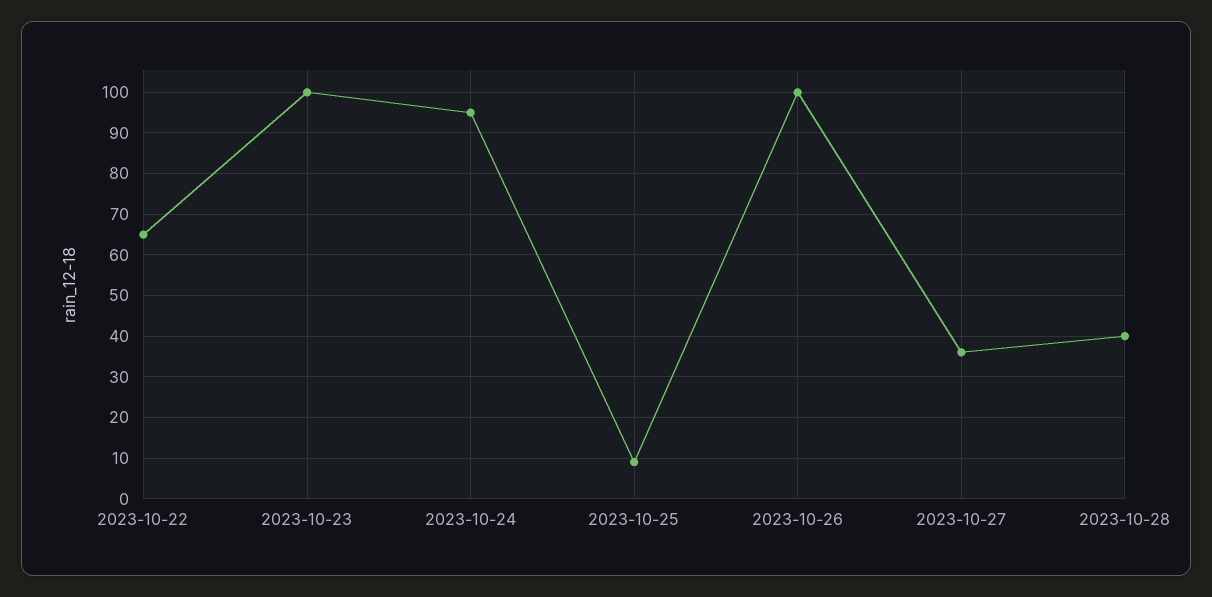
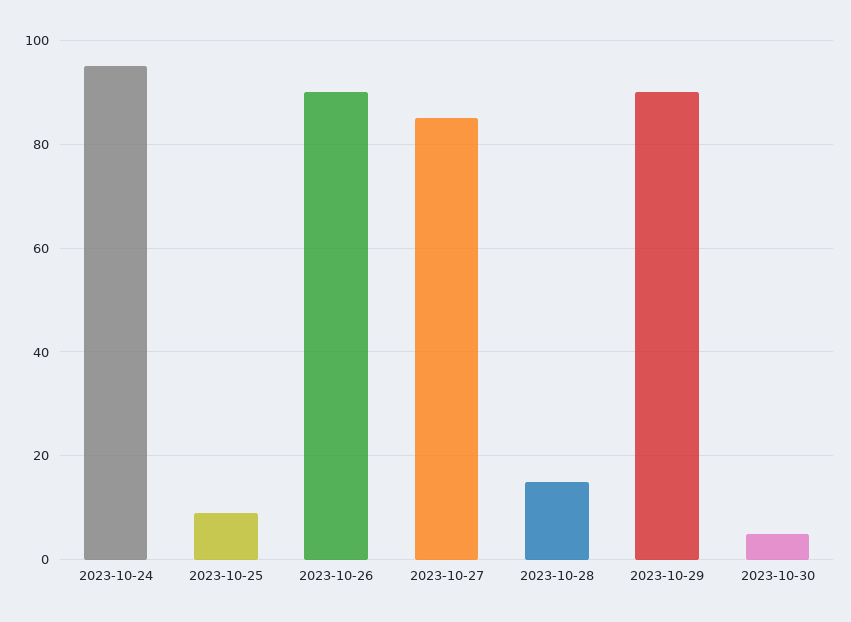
2023-10-22: 65 -> none
2023-10-23: 100 -> none
2023-10-26: 100 -> 90
2023-10-27: 35 -> 85
2023-10-28: 40 -> 15
2023-10-29: none -> 90
2023-10-30: none -> 5

